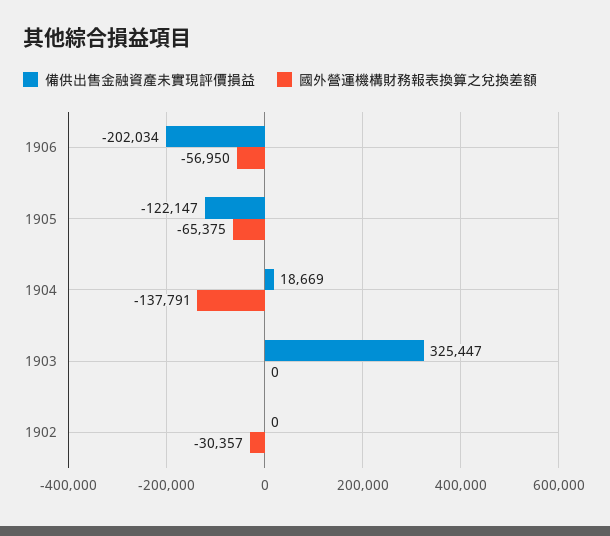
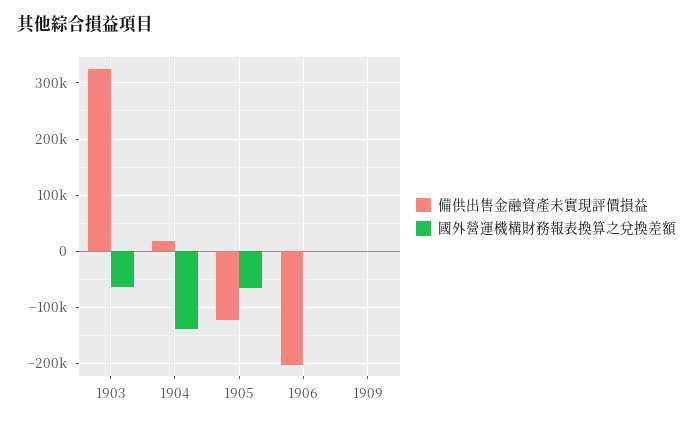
國外營運機構財務報表換算之兌換差額, 1906: -56950 -> 0
國外營運機構財務報表換算之兌換差額, 1903: 0 -> -60000
備供出售金融資產未實現評價損益, 1902: 0 -> none
國外營運機構財務報表換算之兌換差額, 1902: -30357 -> none
備供出售金融資產未實現評價損益, 1909: none -> 0
國外營運機構財務報表換算之兌換差額, 1909: none -> 0

